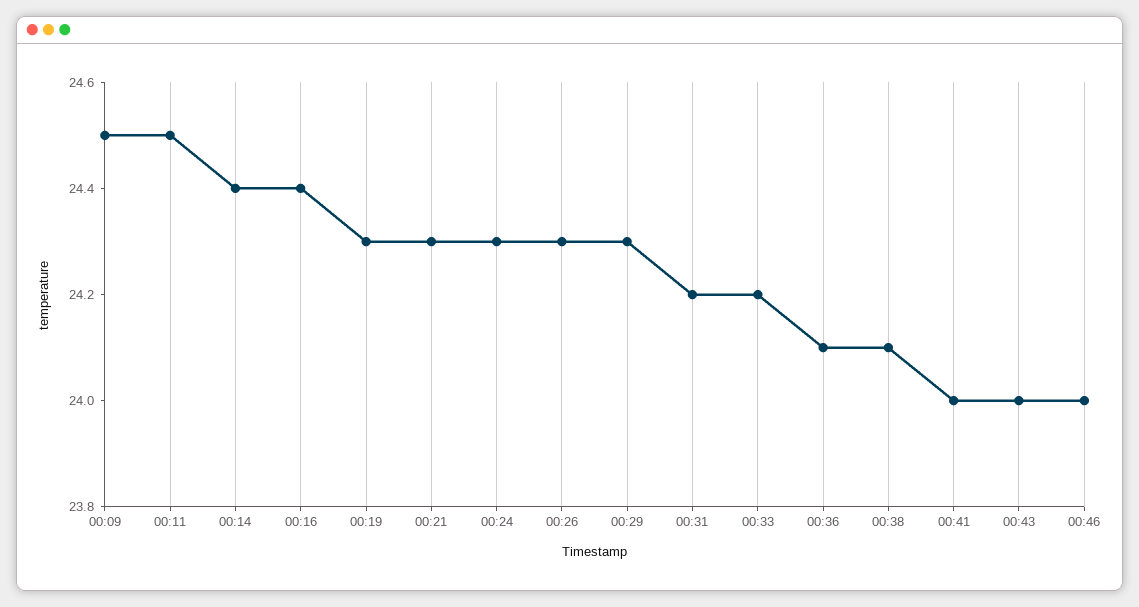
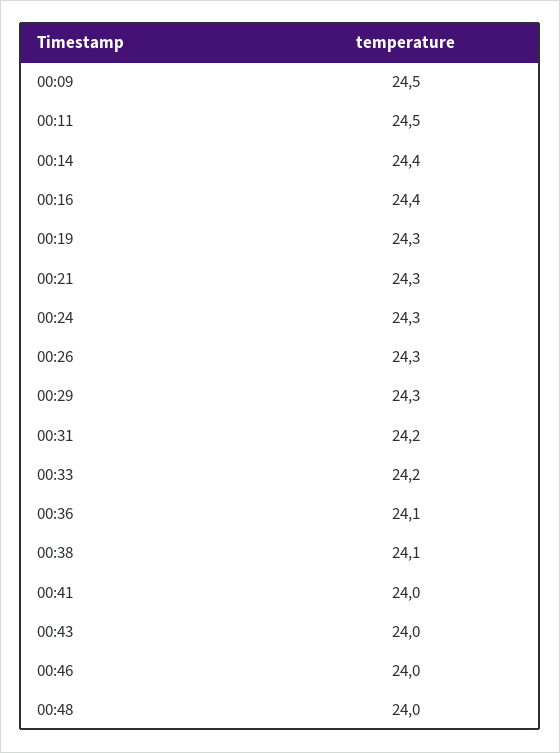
00:48: none -> 24

